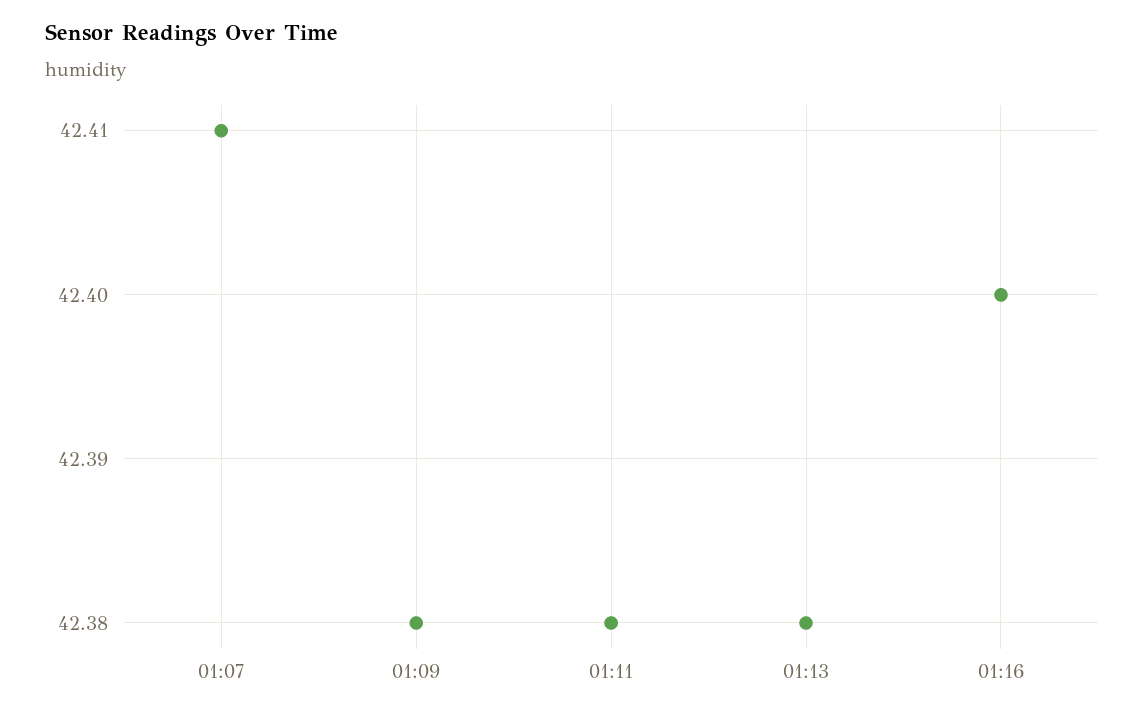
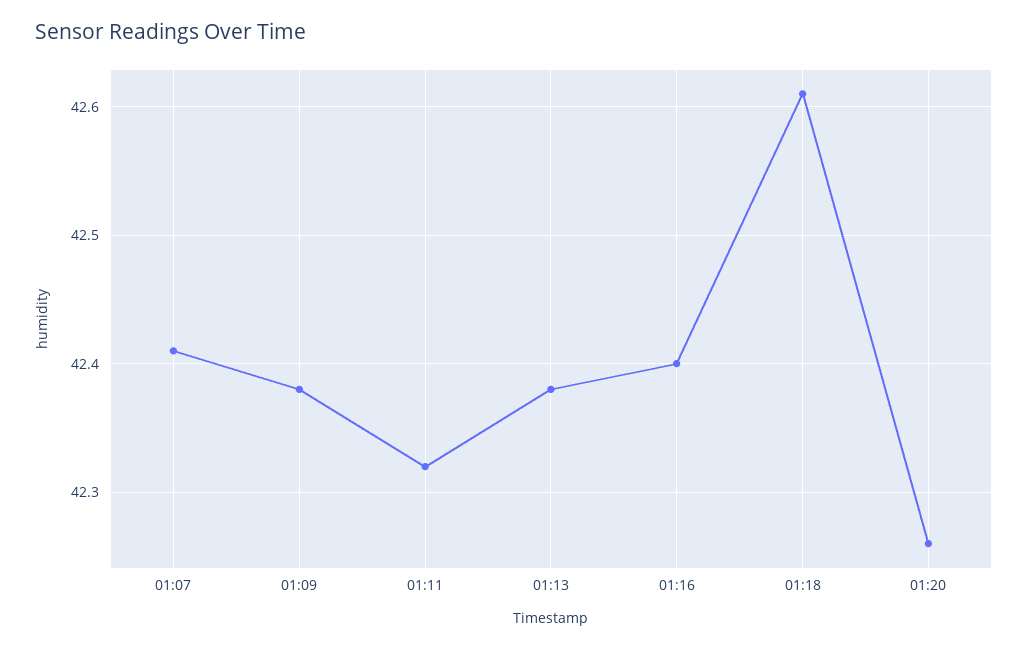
01:11: 42.38 -> 42.32
01:18: none -> 42.61
01:20: none -> 42.26

